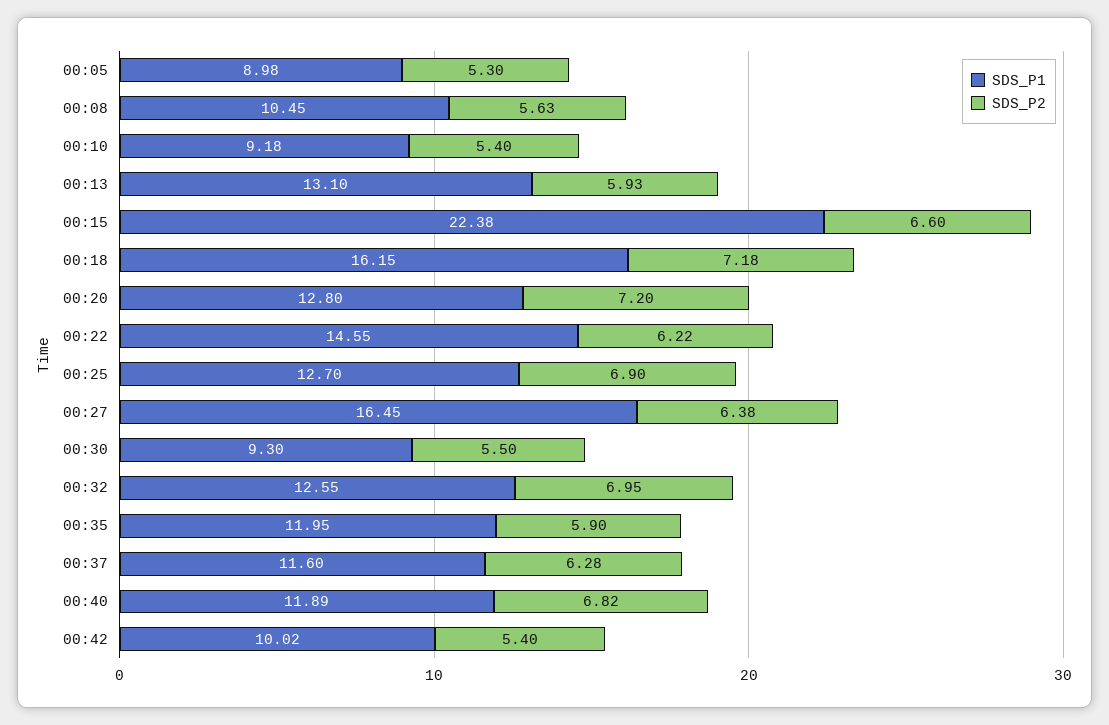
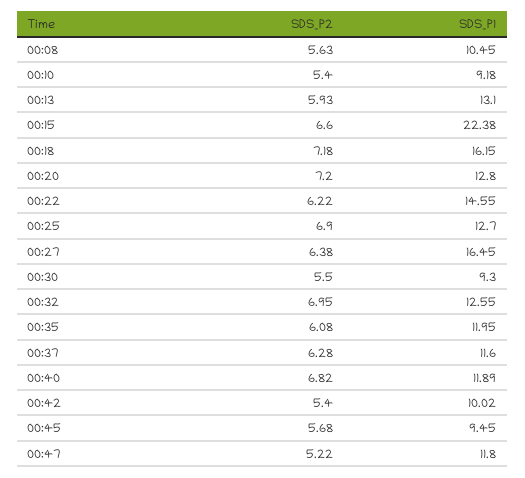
SDS_P1, 00:05: 8.98 -> none
SDS_P2, 00:05: 5.3 -> none
SDS_P2, 00:35: 5.9 -> 6.08
SDS_P2, 00:45: none -> 5.68
SDS_P1, 00:45: none -> 9.45
SDS_P2, 00:47: none -> 5.22
SDS_P1, 00:47: none -> 11.8

